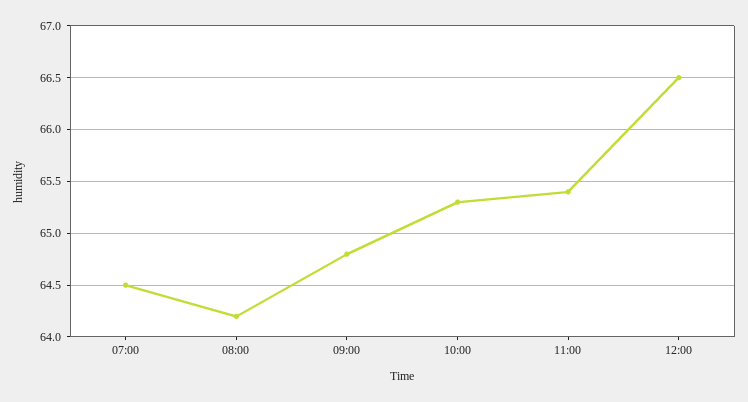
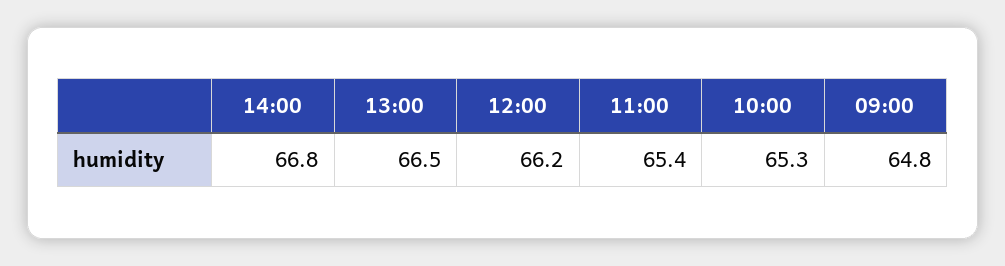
07:00: 64.5 -> none
08:00: 64.2 -> none
12:00: 66.5 -> 66.2
14:00: none -> 66.8
13:00: none -> 66.5

